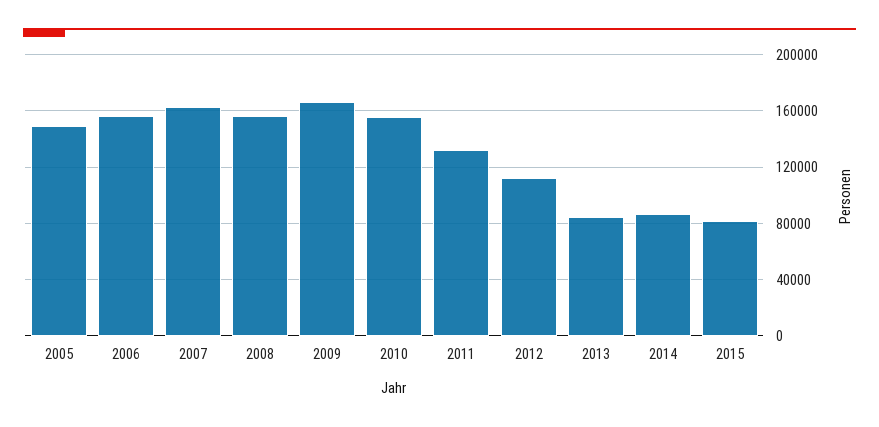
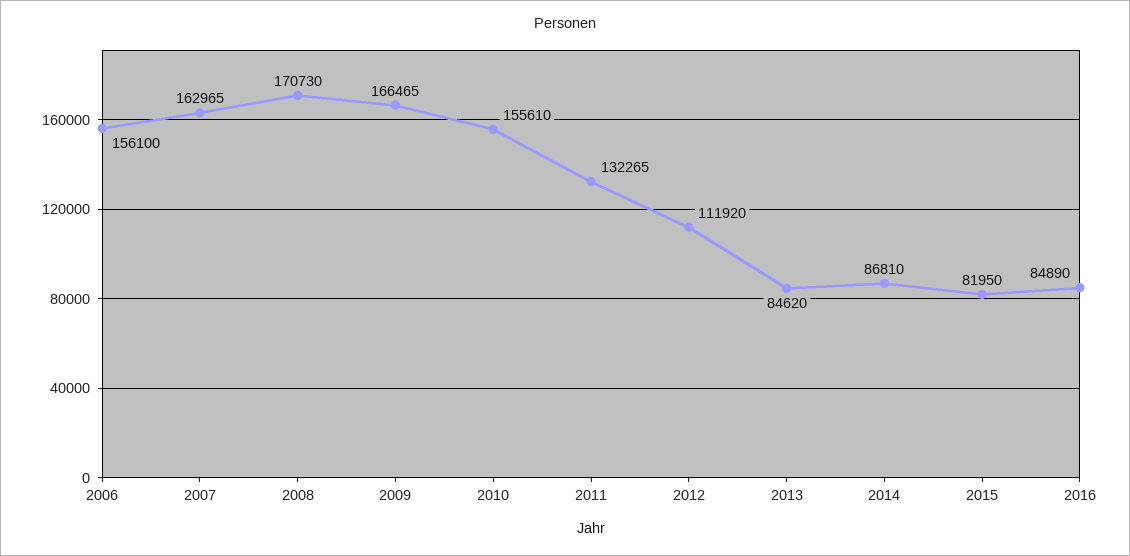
2005: 150000 -> none
2008: 155000 -> 170730
2016: none -> 84890

